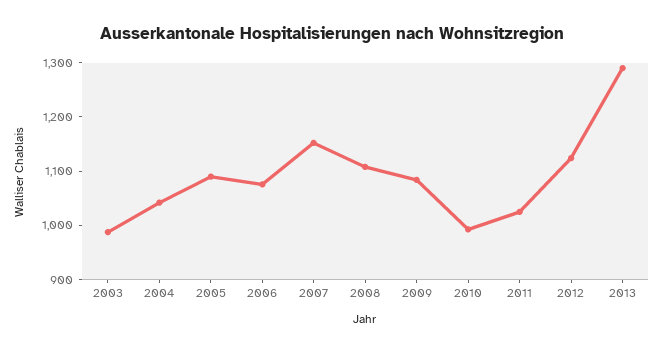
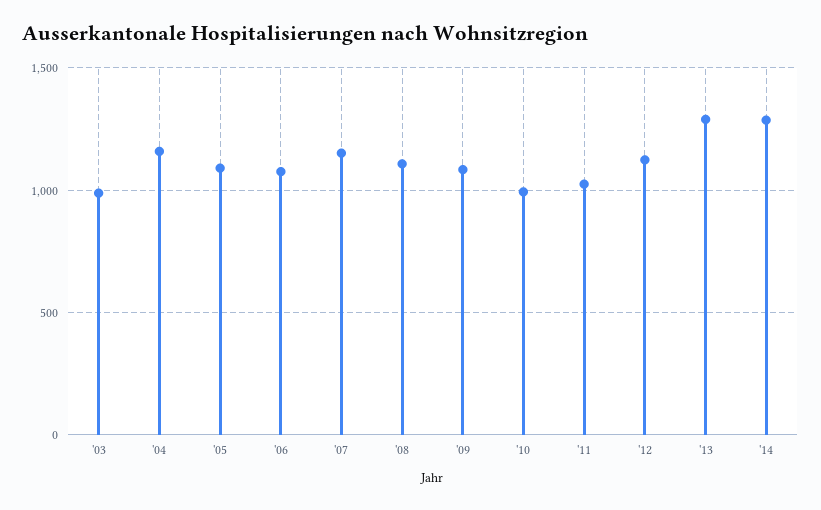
2004: 1040 -> 1150
'14: none -> 1300

